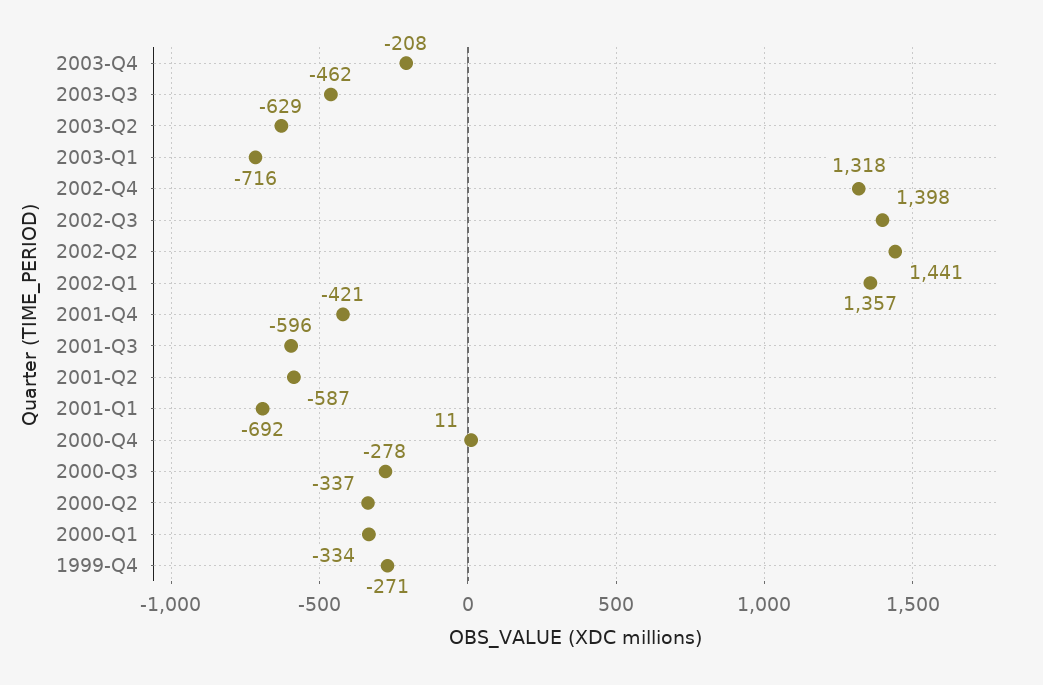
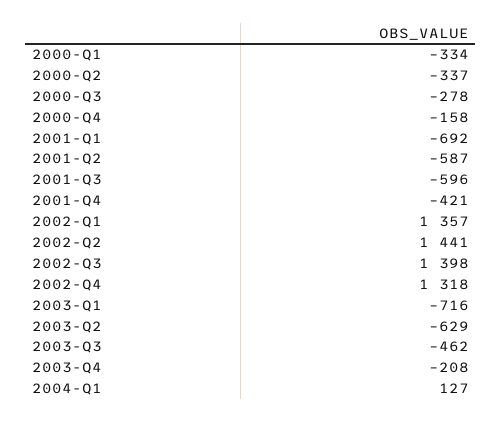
2000-Q4: 11 -> -158
1999-Q4: -271 -> none
2004-Q1: none -> 127

